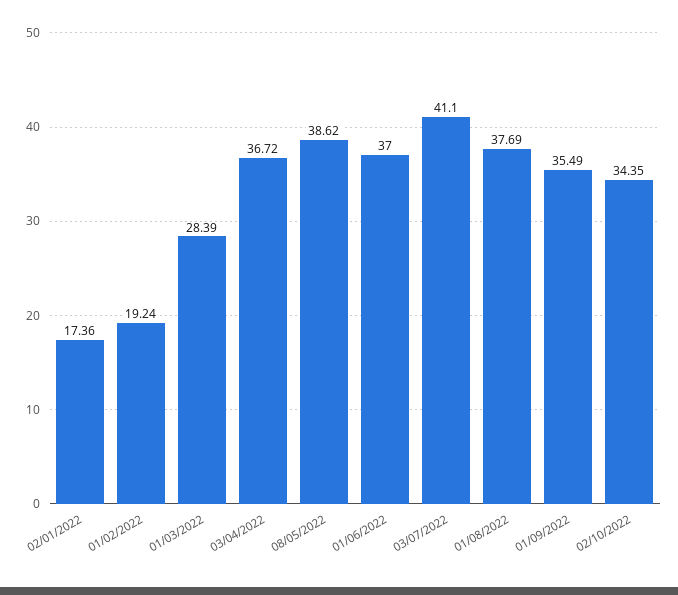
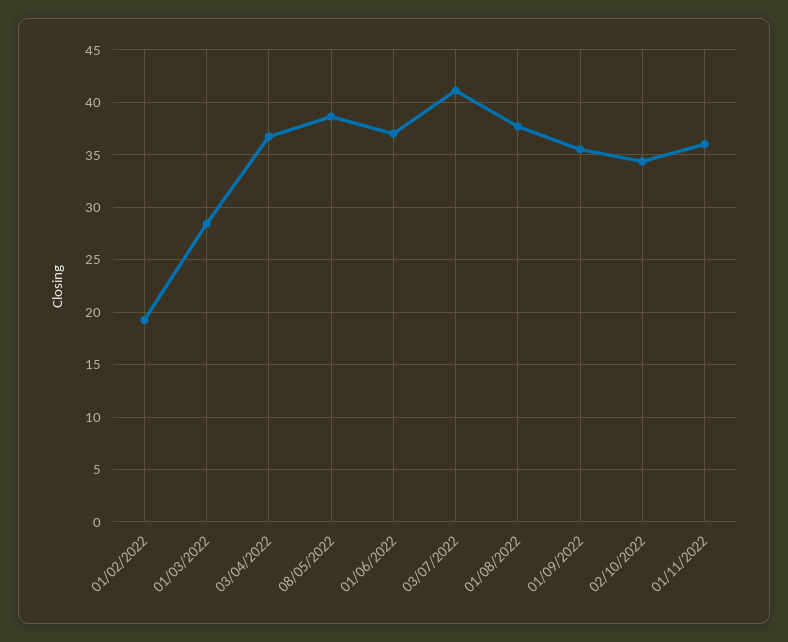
02/01/2022: 17.36 -> none
01/11/2022: none -> 36

